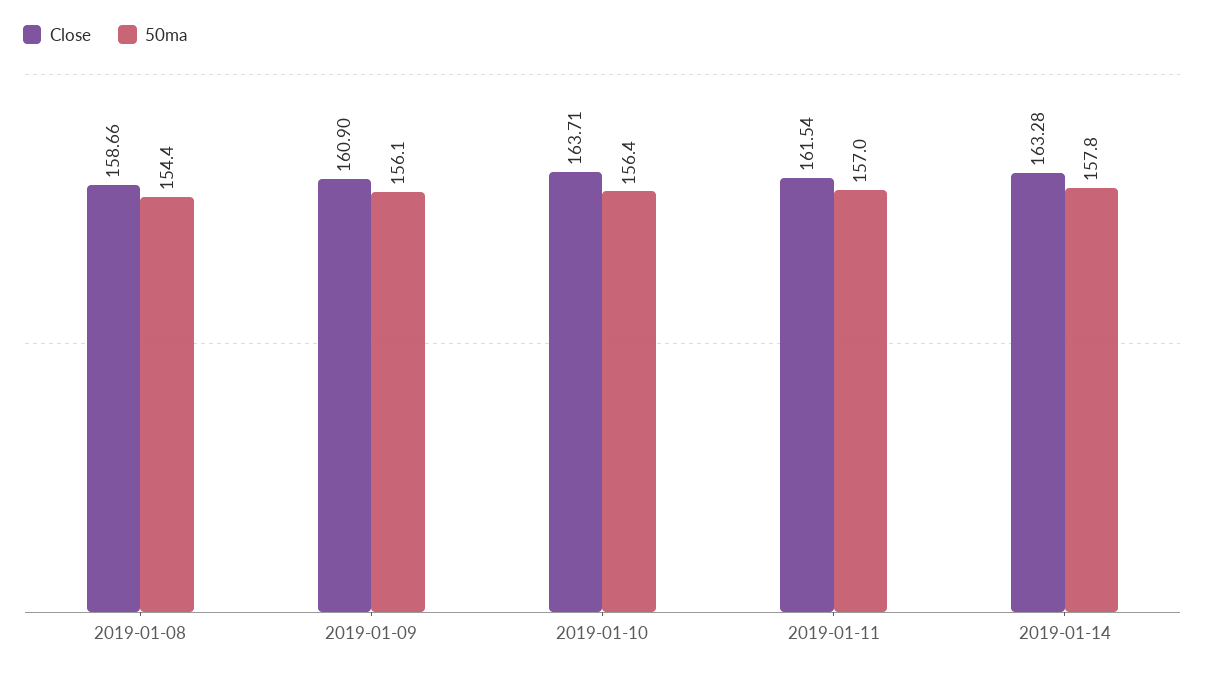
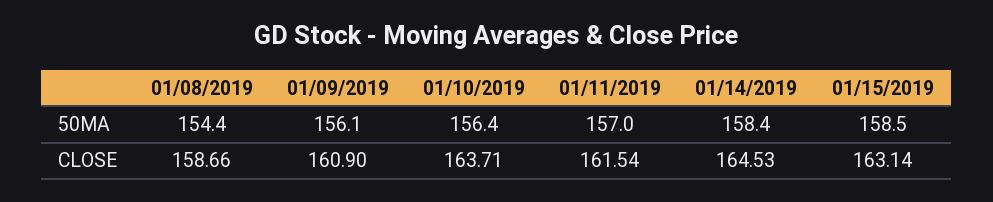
Close, 2019-01-14: 163.28 -> 164.53
50ma, 2019-01-14: 157.8 -> 158.4
50ma, 01/15/2019: none -> 158.5
Close, 01/15/2019: none -> 163.14

